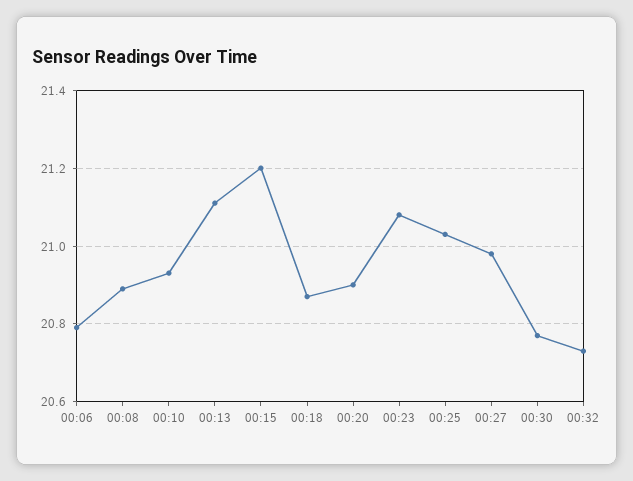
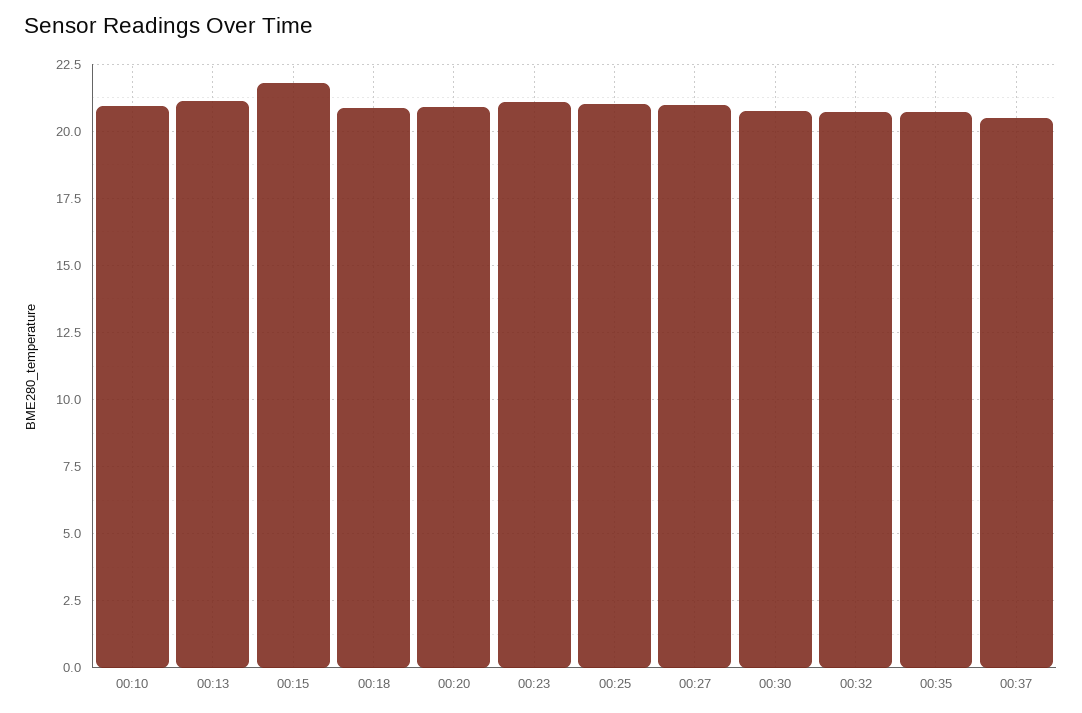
00:06: 20.8 -> none
00:08: 20.9 -> none
00:15: 21.2 -> 21.75
00:35: none -> 20.75
00:37: none -> 20.5

